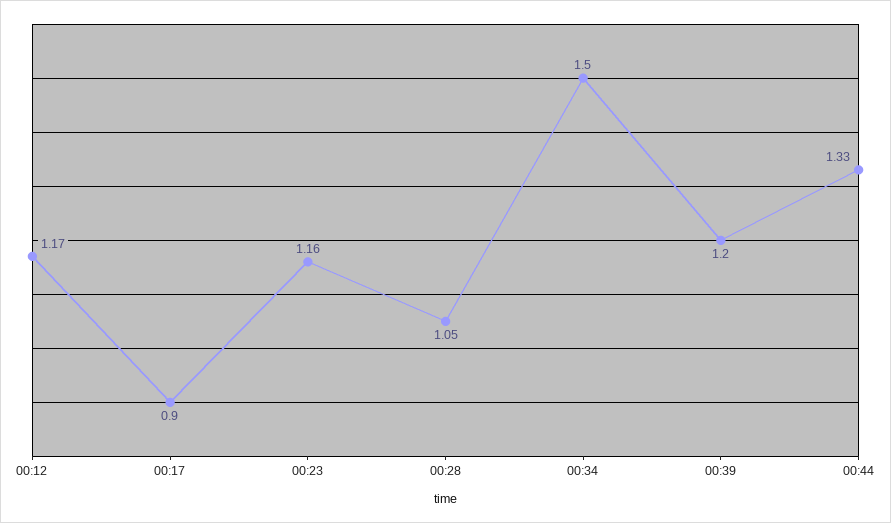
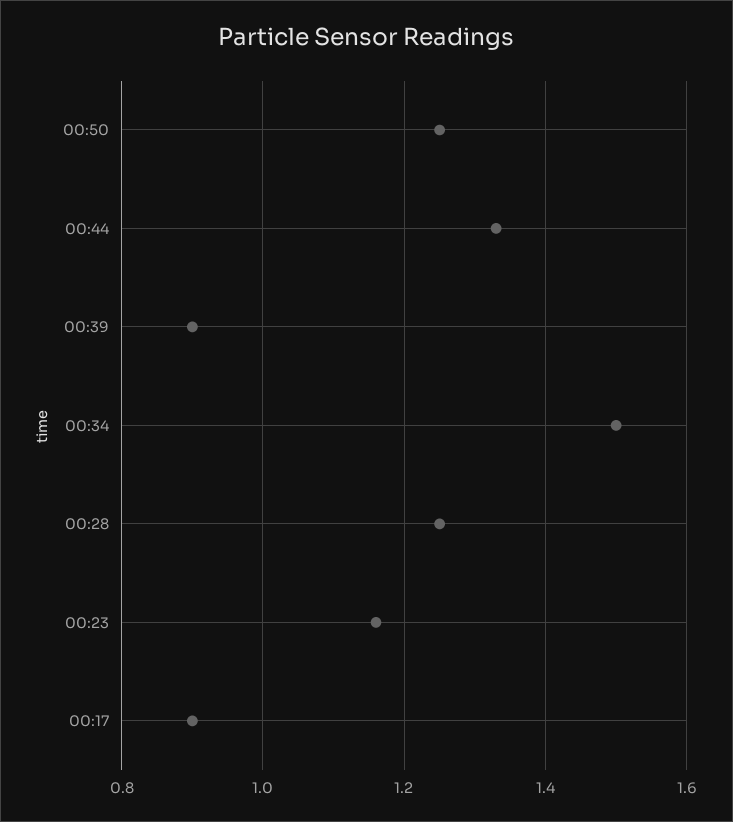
00:12: 1.17 -> none
00:28: 1.05 -> 1.25
00:39: 1.2 -> 0.9
00:50: none -> 1.25

